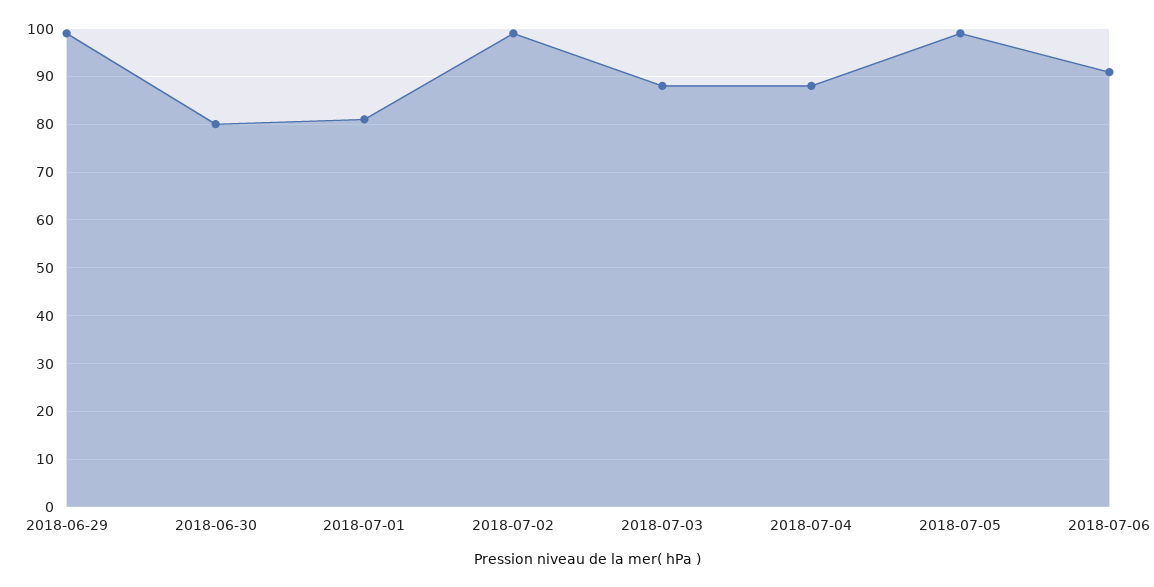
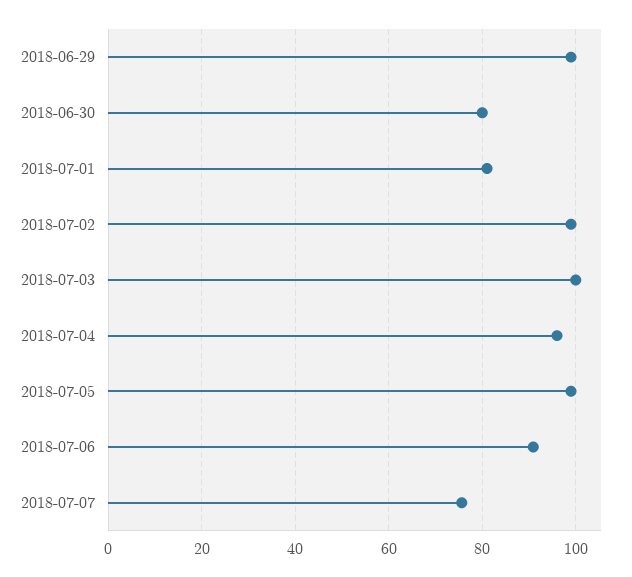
2018-07-03: 88 -> 100
2018-07-04: 88 -> 96
2018-07-07: none -> 76

